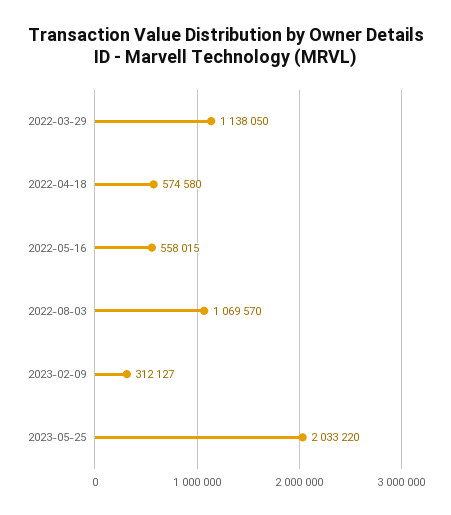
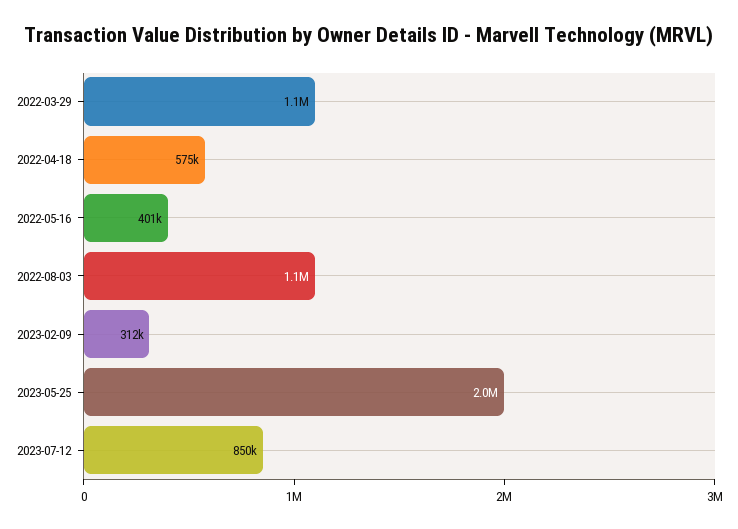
2022-05-16: 558015 -> 401000
2023-07-12: none -> 850000

